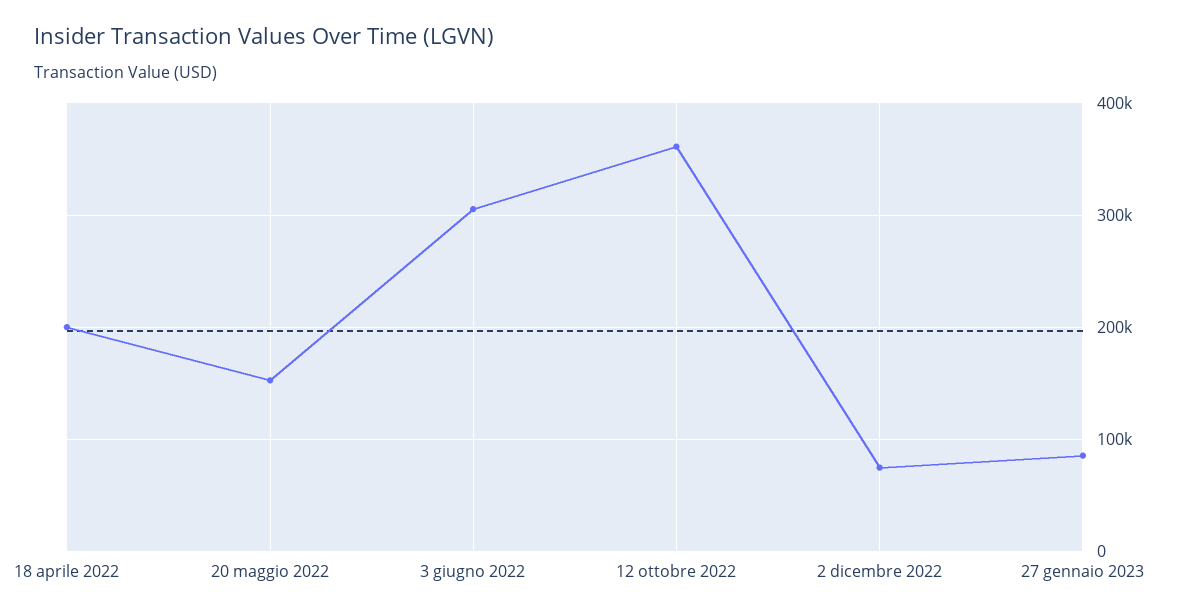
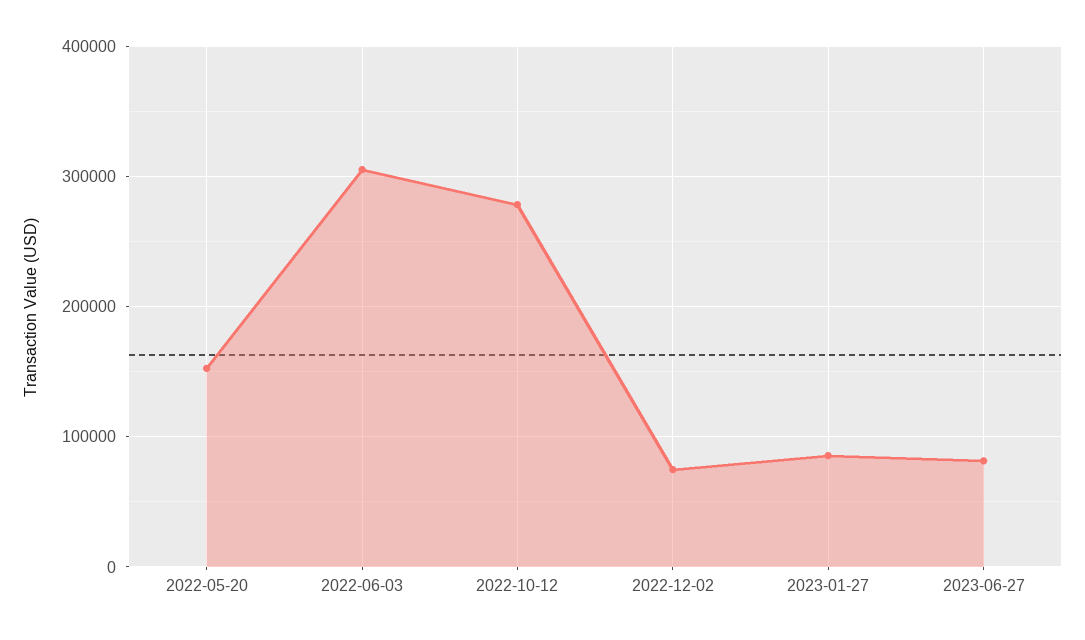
18 aprile 2022: 200000 -> none
12 ottobre 2022: 360000 -> 280000
2023-06-27: none -> 80000

